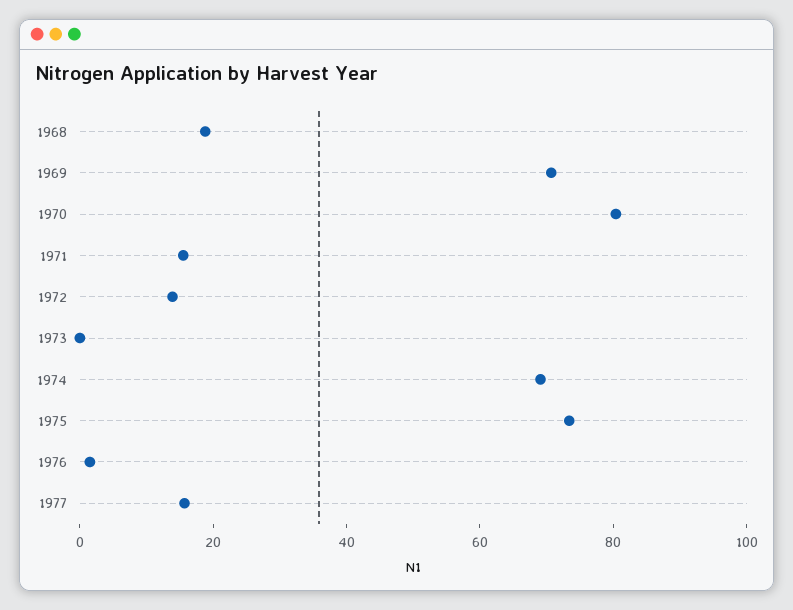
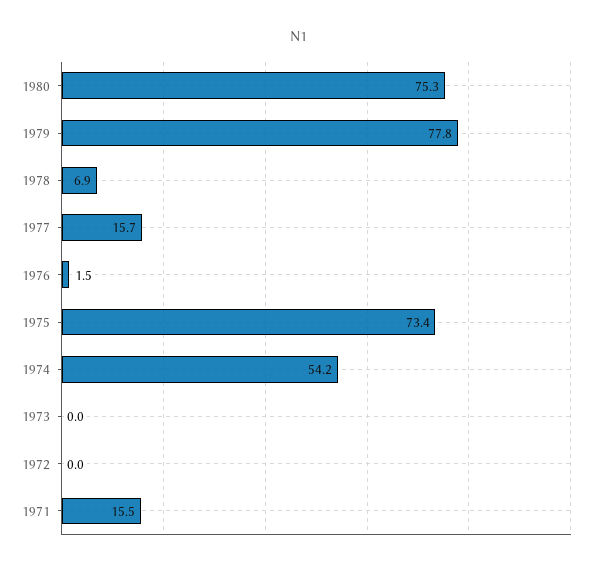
1968: 20 -> none
1969: 70 -> none
1970: 80 -> none
1972: 15 -> 0
1974: 70 -> 54.2
1980: none -> 75.3
1979: none -> 77.8
1978: none -> 6.9

